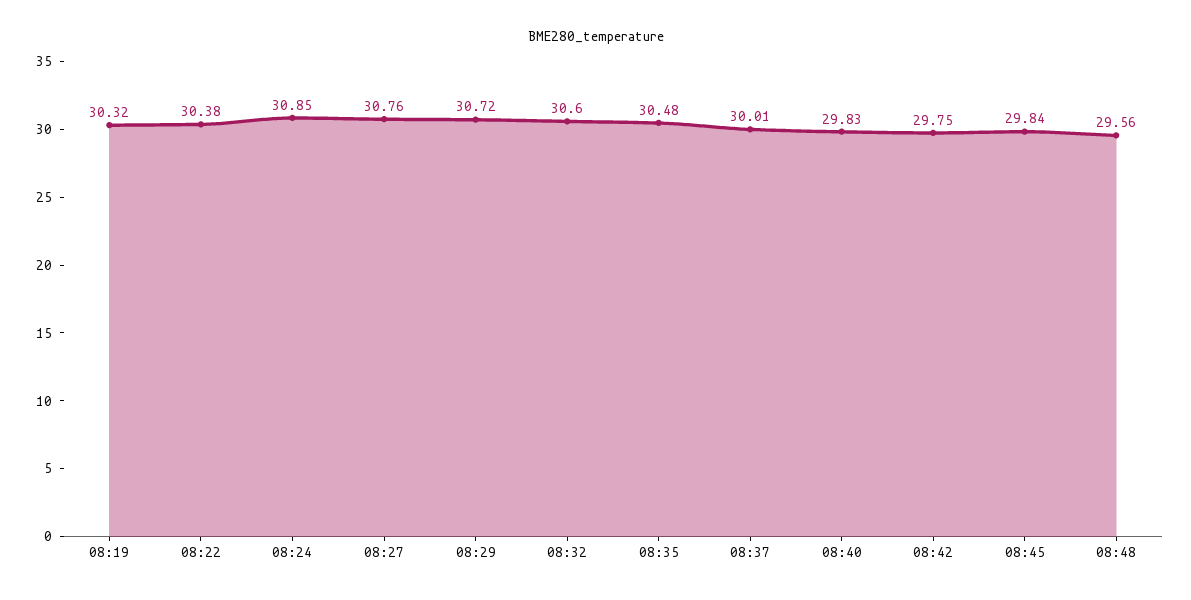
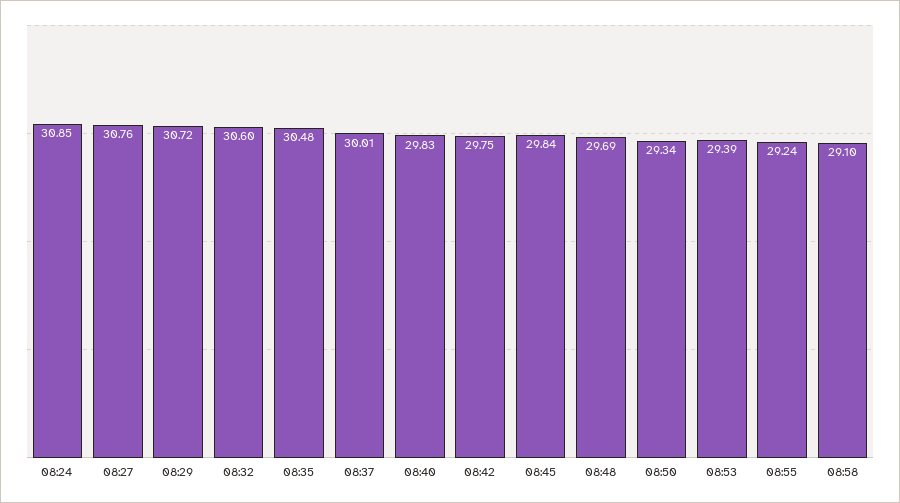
08:19: 30.32 -> none
08:22: 30.38 -> none
08:48: 29.56 -> 29.69
08:50: none -> 29.34
08:53: none -> 29.39
08:55: none -> 29.24
08:58: none -> 29.1

